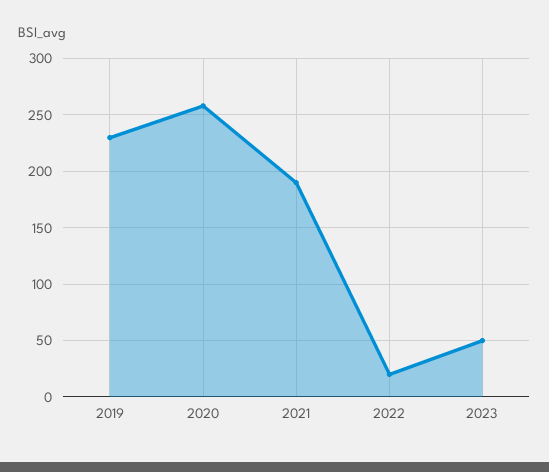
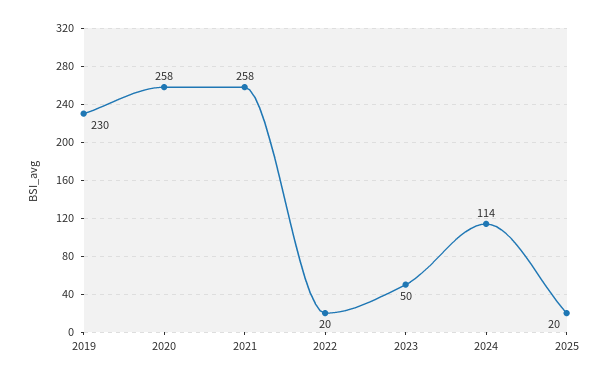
2021: 190 -> 258
2024: none -> 114
2025: none -> 20

